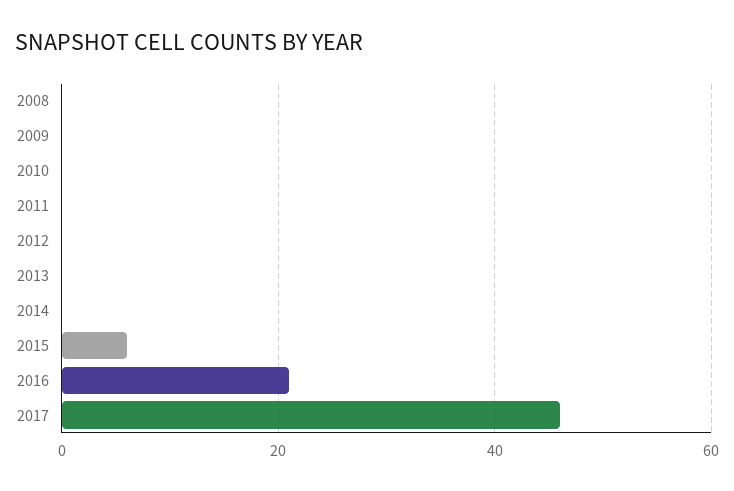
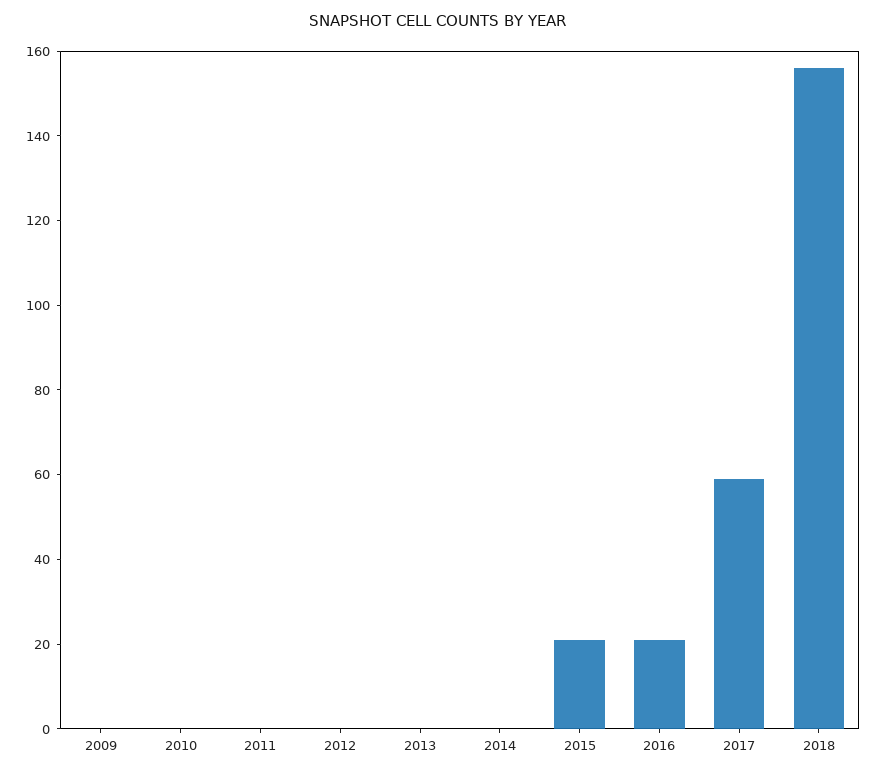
2008: 0 -> none
2015: 5 -> 20
2017: 45 -> 60
2018: none -> 155

